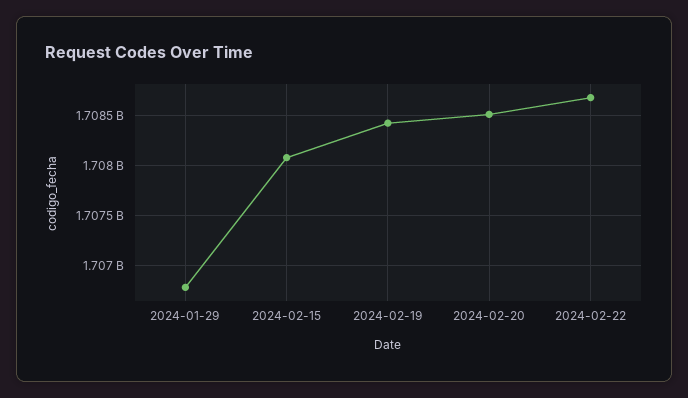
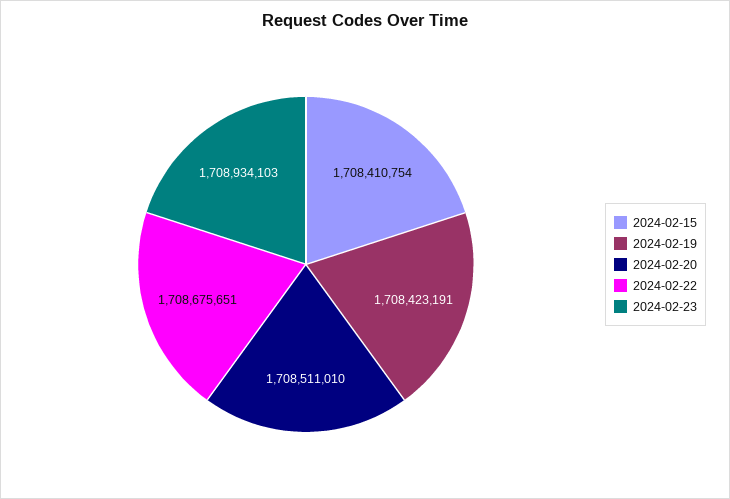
2024-01-29: 1706800000 -> none
2024-02-15: 1708100000 -> 1708410754
2024-02-23: none -> 1708934103

